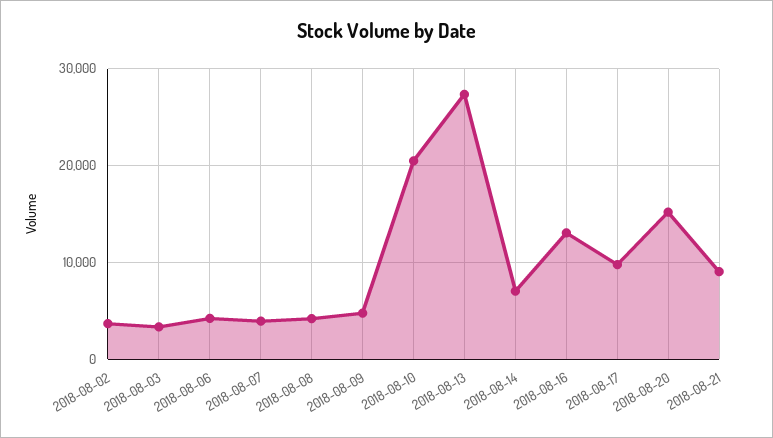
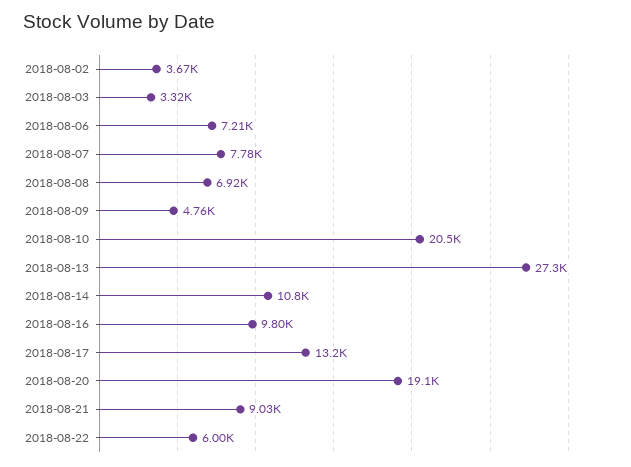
2018-08-06: 4000 -> 7210
2018-08-07: 4000 -> 7780
2018-08-08: 4000 -> 6920
2018-08-14: 7000 -> 10800
2018-08-16: 13000 -> 9800
2018-08-17: 10000 -> 13200
2018-08-20: 15000 -> 19100
2018-08-22: none -> 6000

